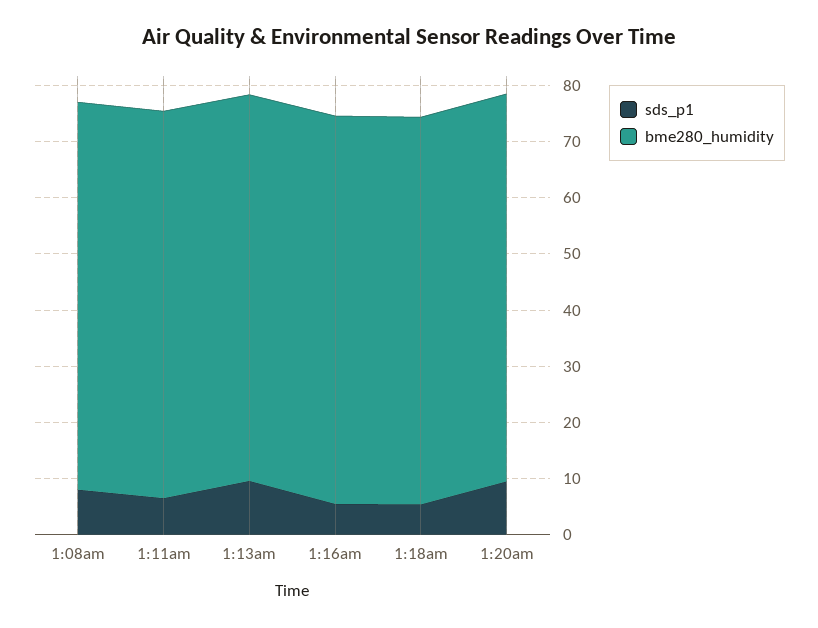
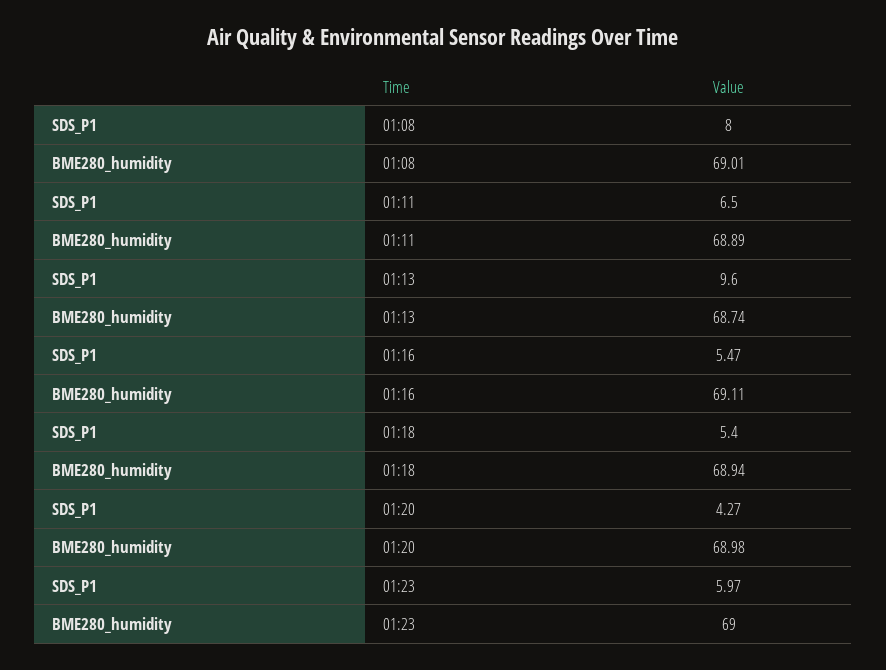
sds_p1, 1:20am: 10 -> 4.27
sds_p1, 01:23: none -> 5.97
bme280_humidity, 01:23: none -> 69

